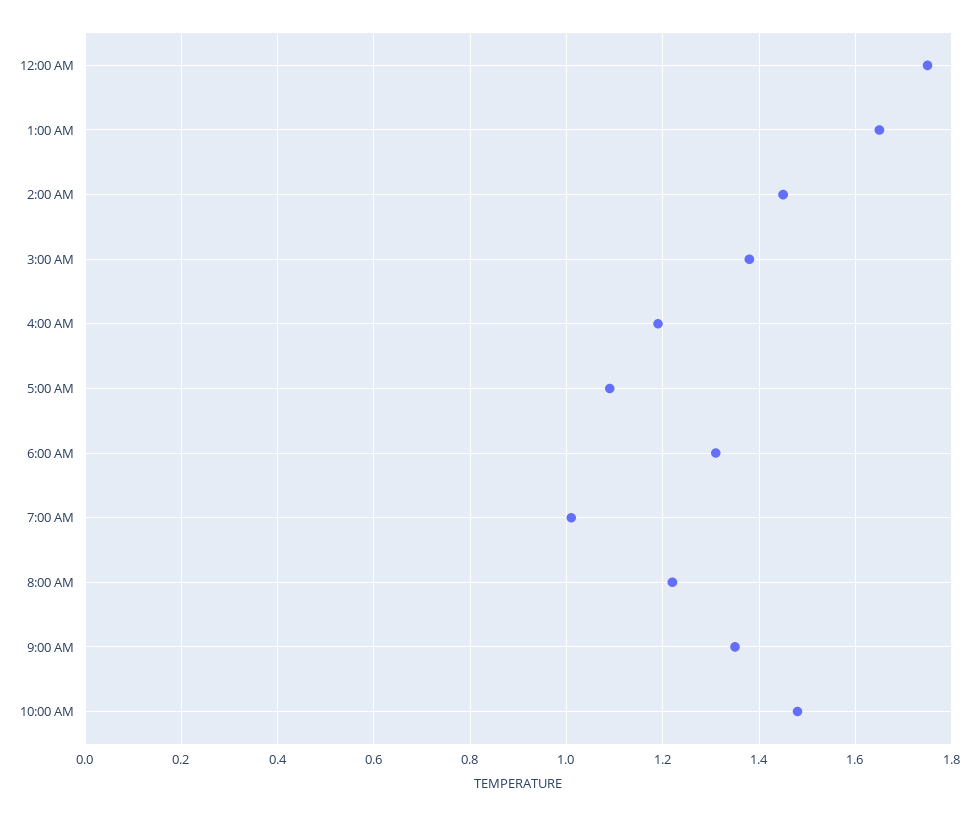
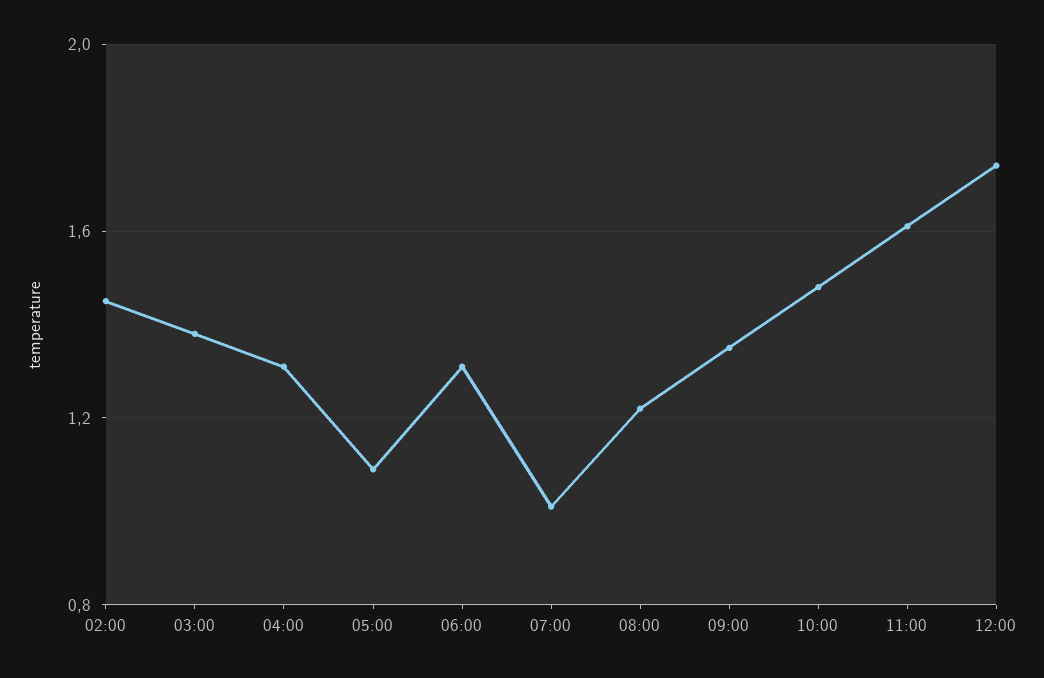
12:00 AM: 1.75 -> none
1:00 AM: 1.65 -> none
4:00 AM: 1.2 -> 1.3
11:00: none -> 1.6
12:00: none -> 1.75

